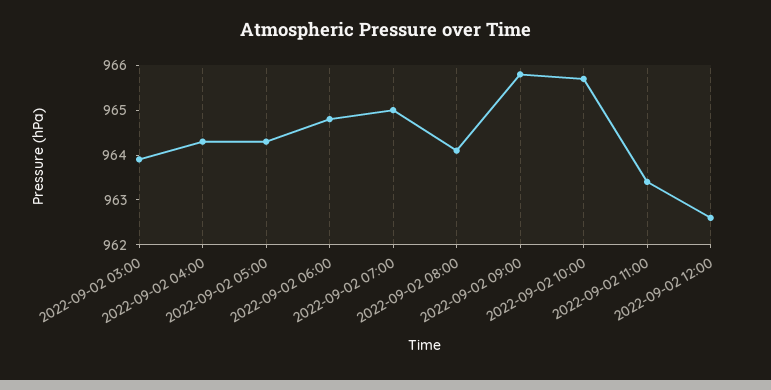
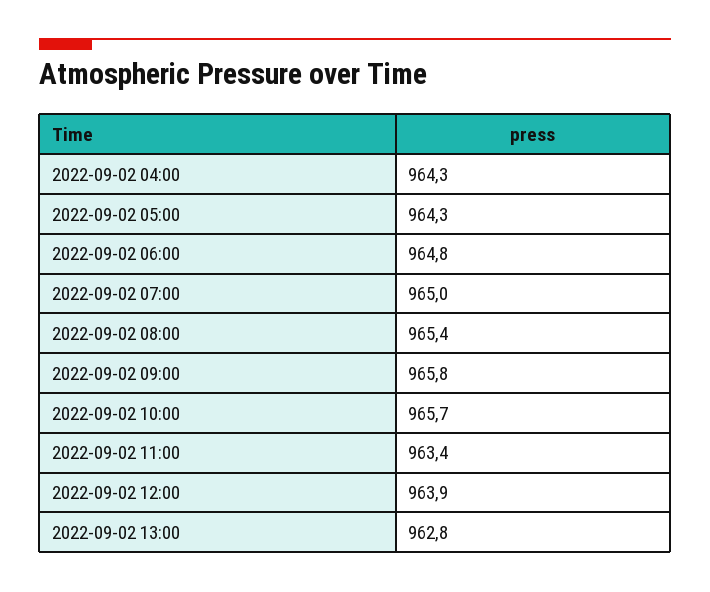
2022-09-02 03:00: 964 -> none
2022-09-02 08:00: 964 -> 965.4
2022-09-02 12:00: 962.5 -> 963.9
2022-09-02 13:00: none -> 962.8

